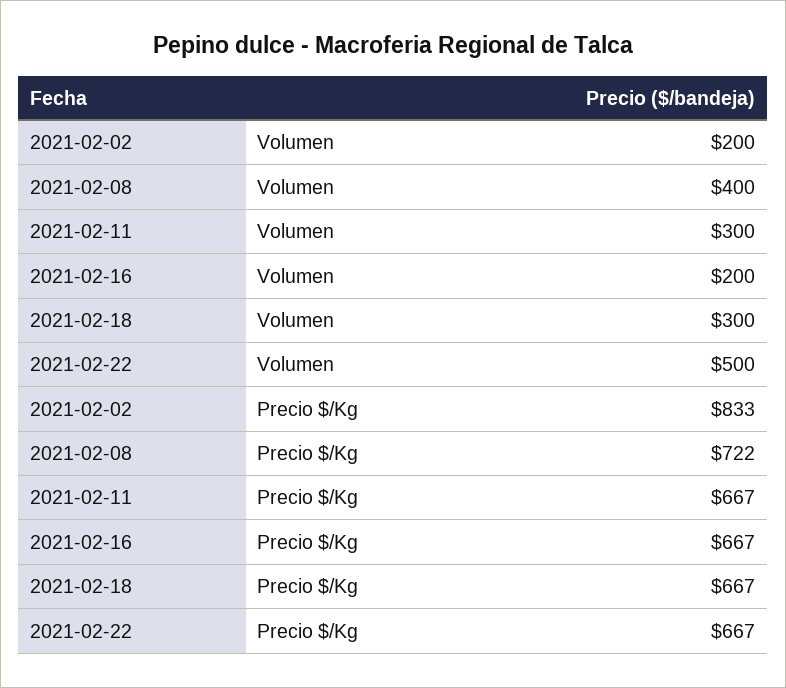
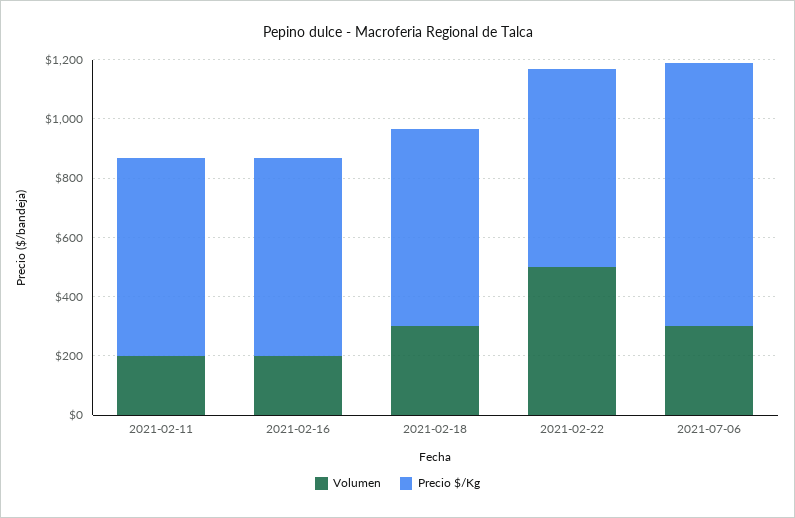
Volumen, 2021-02-02: 200 -> none
Volumen, 2021-02-08: 400 -> none
Volumen, 2021-02-11: 300 -> 200
Precio $/Kg, 2021-02-02: 833 -> none
Precio $/Kg, 2021-02-08: 722 -> none
Volumen, 2021-07-06: none -> 300
Precio $/Kg, 2021-07-06: none -> 900

